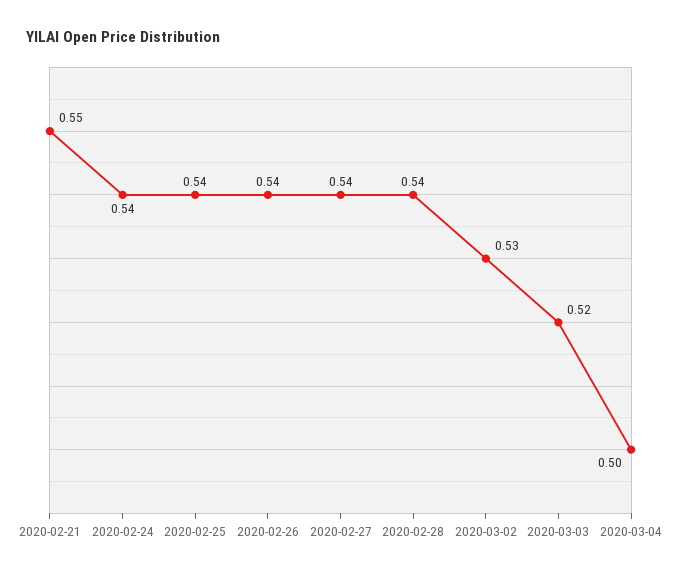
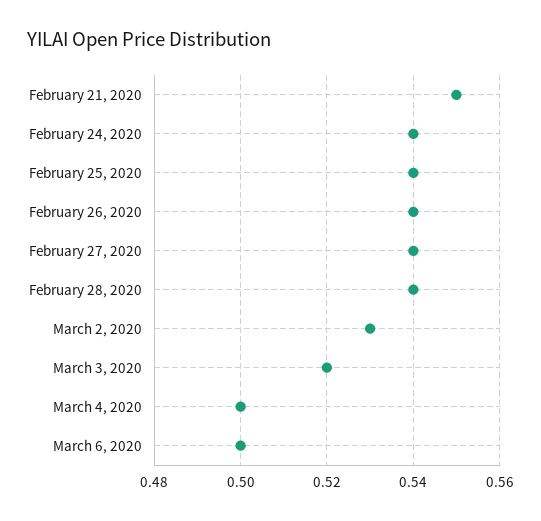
March 6, 2020: none -> 0.5

